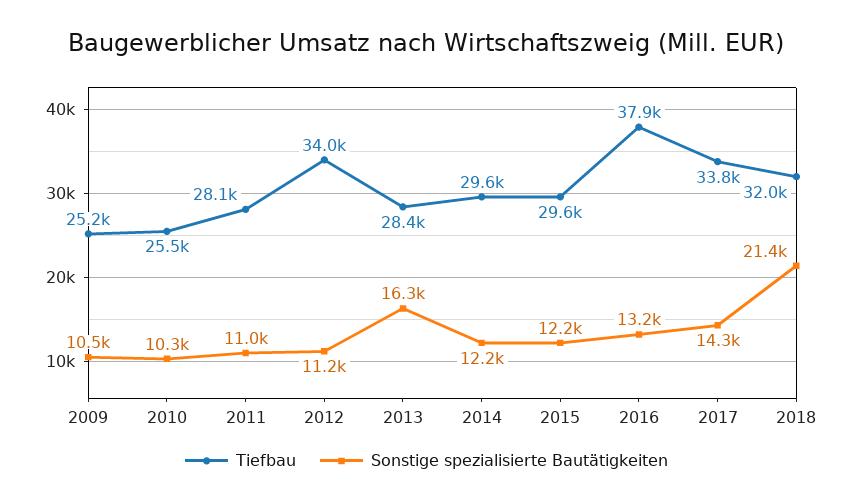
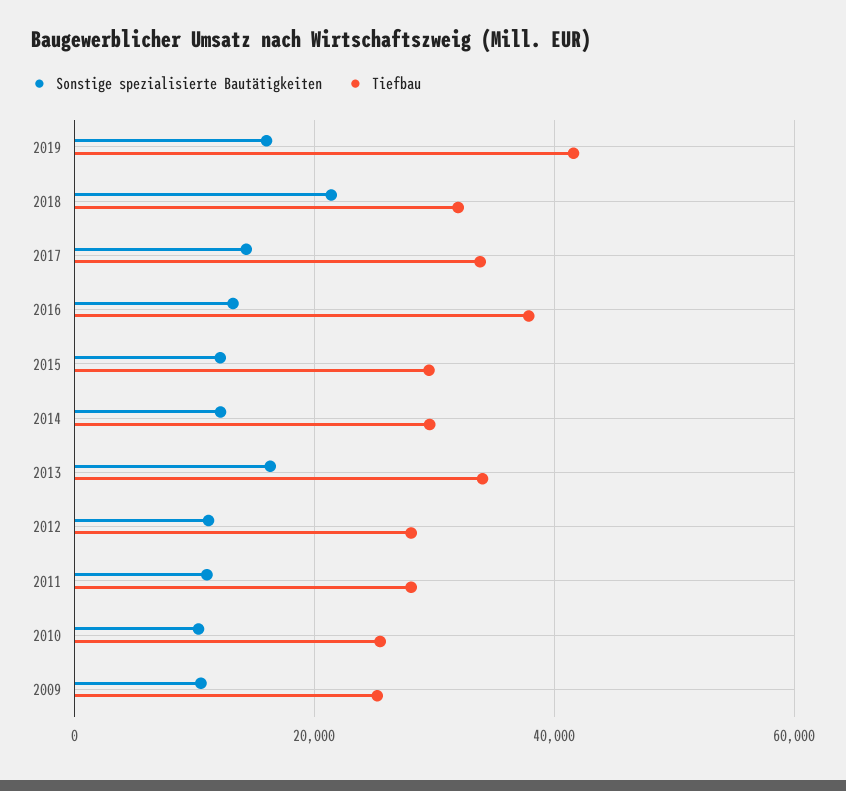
Tiefbau, 2012: 34000 -> 28000
Tiefbau, 2013: 28400 -> 34000
Sonstige spezialisierte Bautätigkeiten, 2019: none -> 16000
Tiefbau, 2019: none -> 42000

